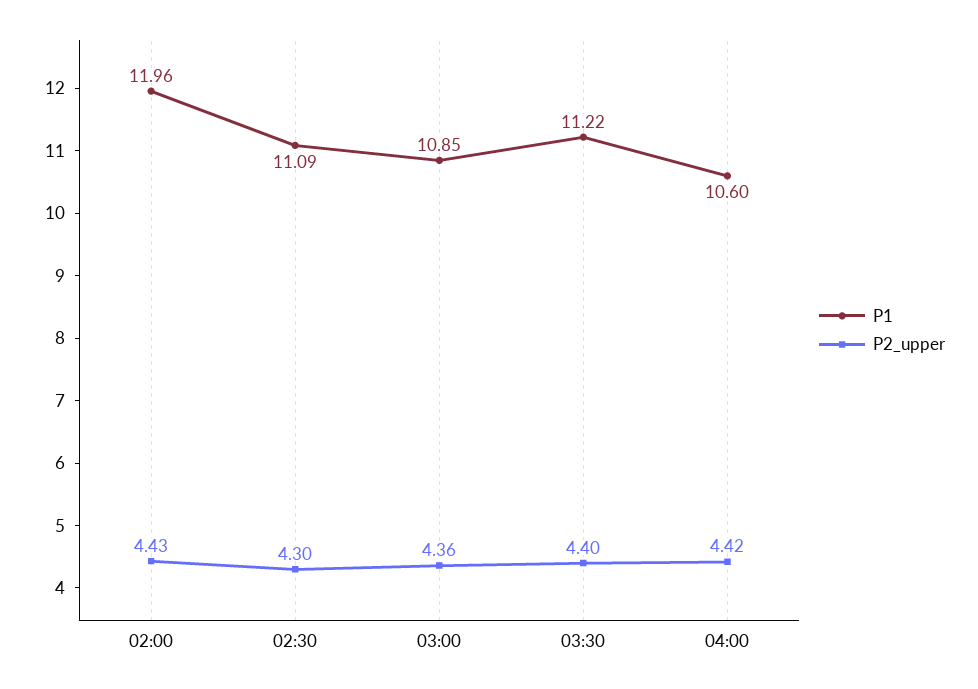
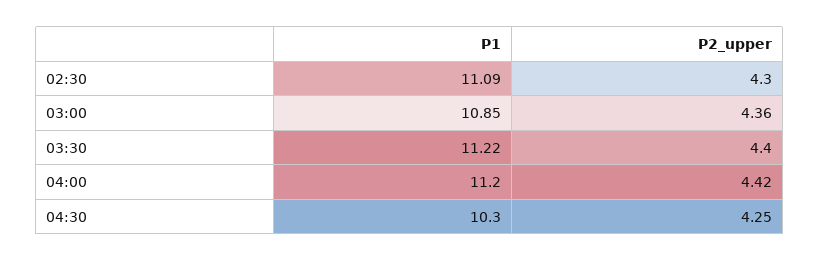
P1, 02:00: 11.96 -> none
P2_upper, 02:00: 4.43 -> none
P1, 04:00: 10.6 -> 11.2
P1, 04:30: none -> 10.3
P2_upper, 04:30: none -> 4.25

